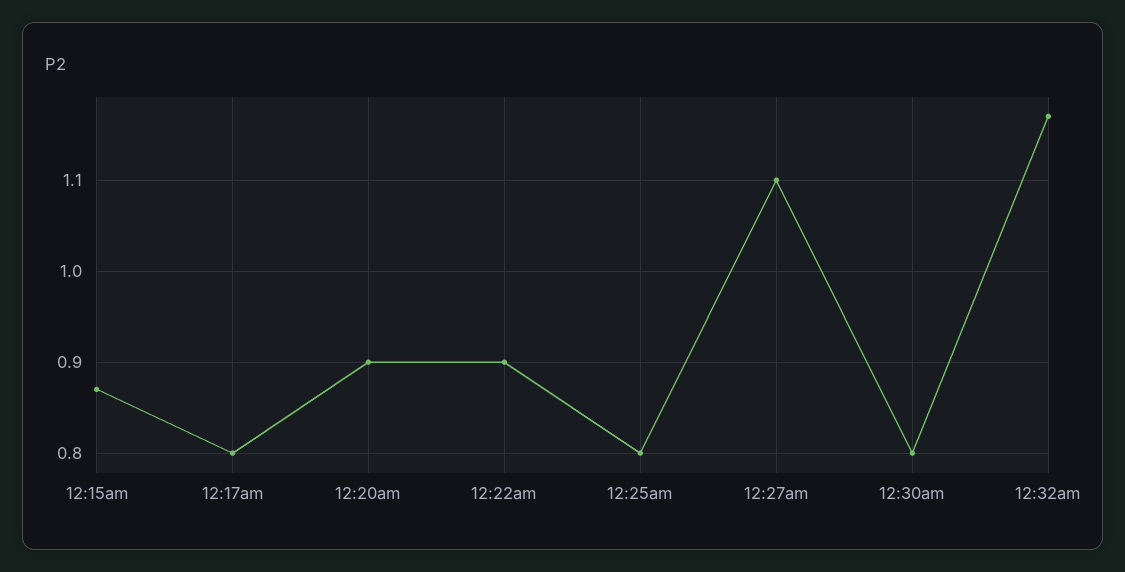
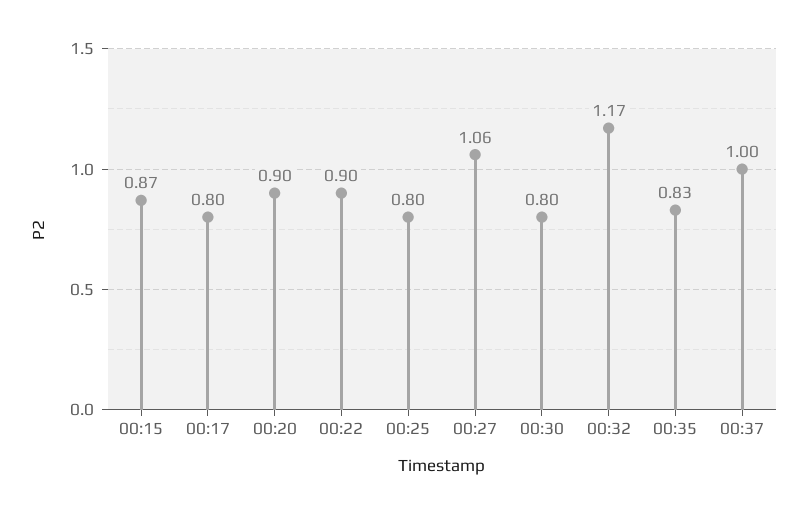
12:27am: 1.1 -> 1.06
00:35: none -> 0.83
00:37: none -> 1

